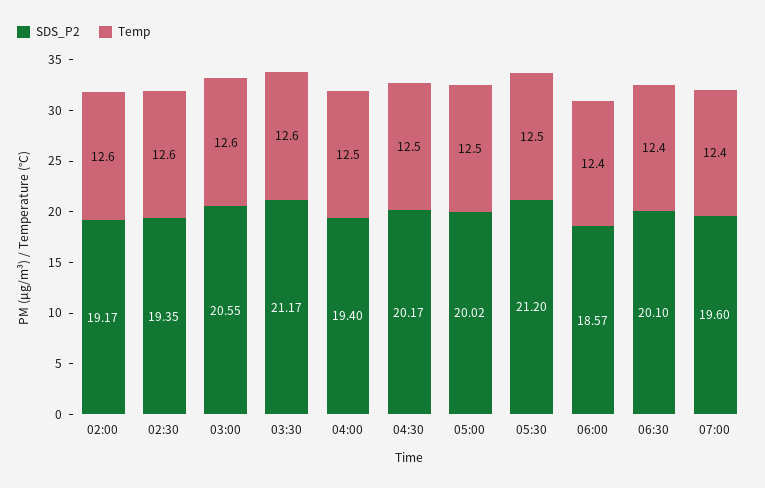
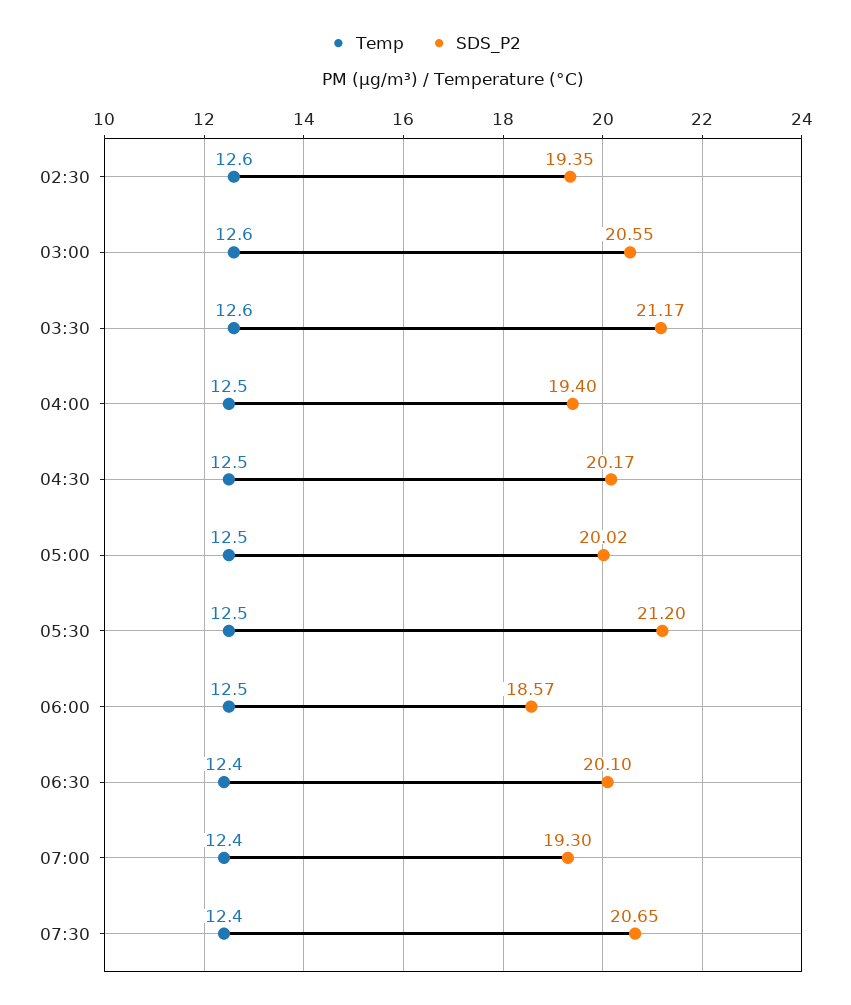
SDS_P2, 02:00: 19.17 -> none
Temp, 02:00: 12.6 -> none
Temp, 06:00: 12.4 -> 12.5
SDS_P2, 07:00: 19.6 -> 19.3
Temp, 07:30: none -> 12.4
SDS_P2, 07:30: none -> 20.65

